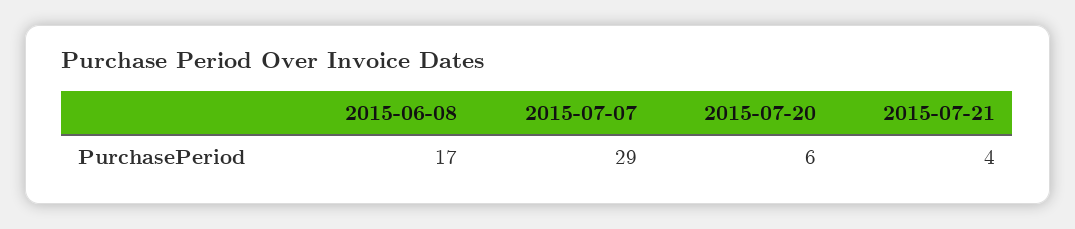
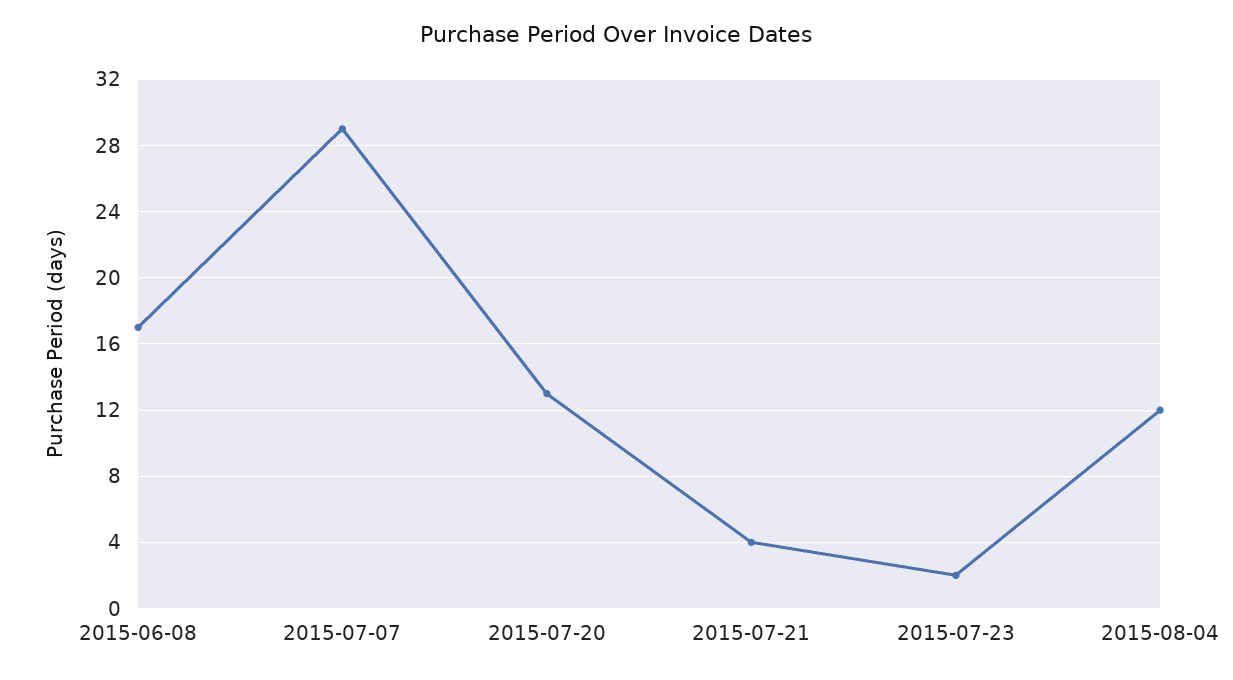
2015-07-20: 6 -> 13
2015-07-23: none -> 2
2015-08-04: none -> 12

